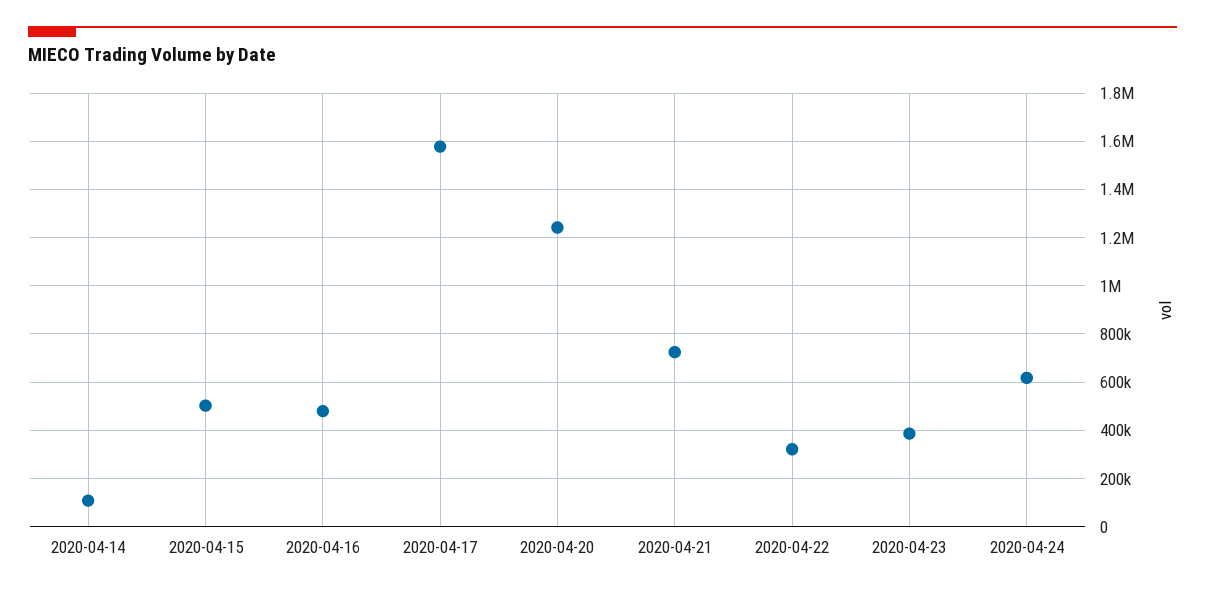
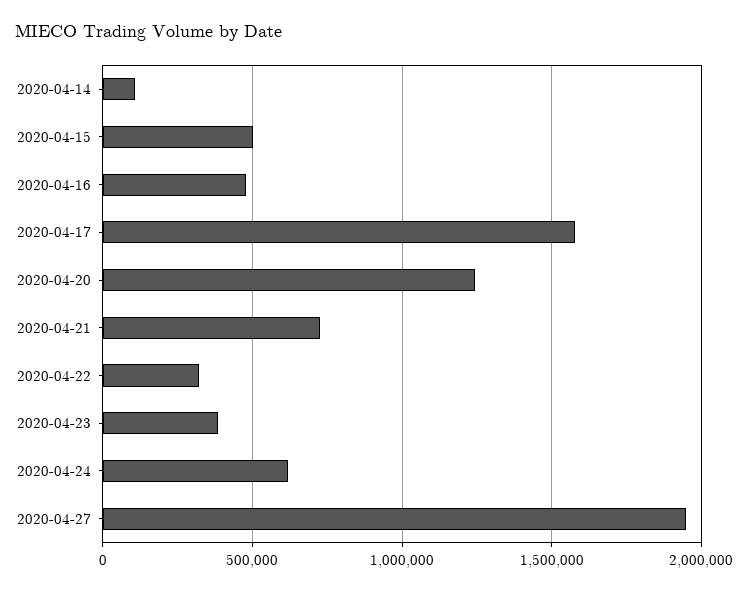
2020-04-27: none -> 1950000

